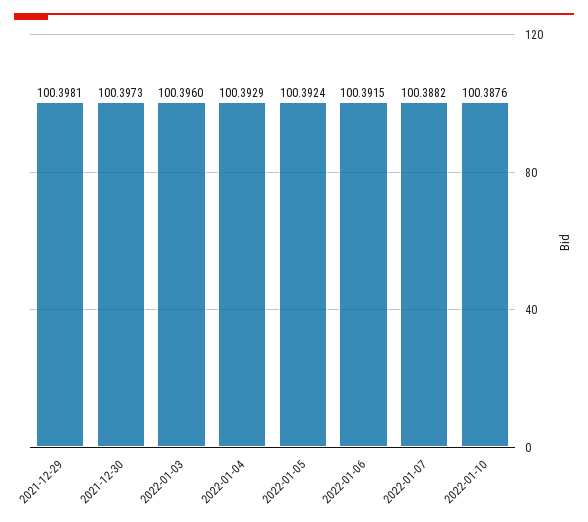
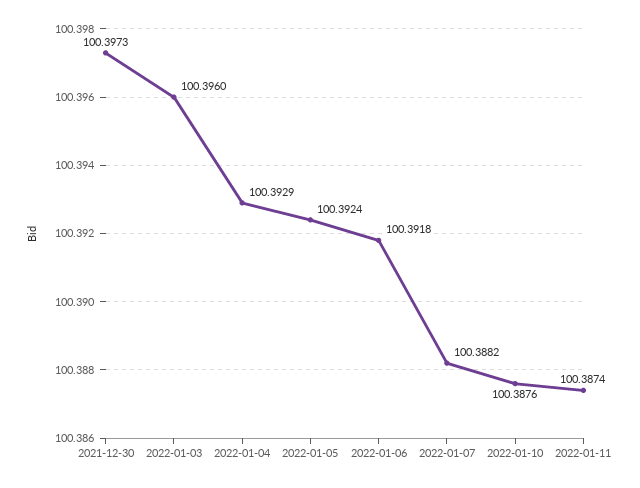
2021-12-29: 100.3981 -> none
2022-01-06: 100.3915 -> 100.3918
2022-01-11: none -> 100.3874

